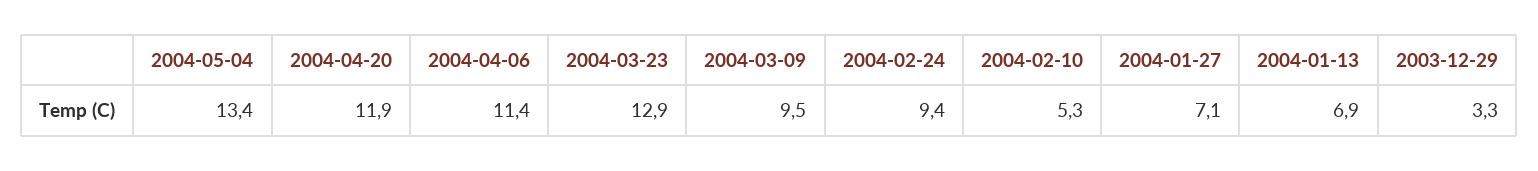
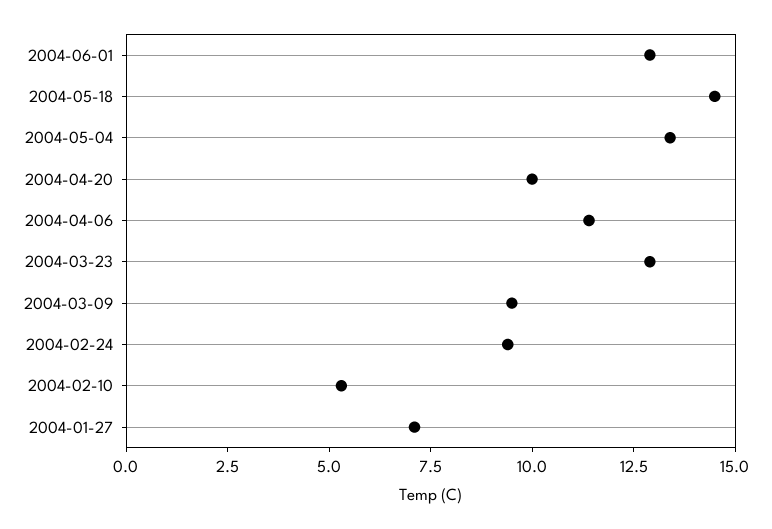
2004-04-20: 11.9 -> 10
2004-01-13: 6.9 -> none
2003-12-29: 3.3 -> none
2004-06-01: none -> 13
2004-05-18: none -> 14.5

